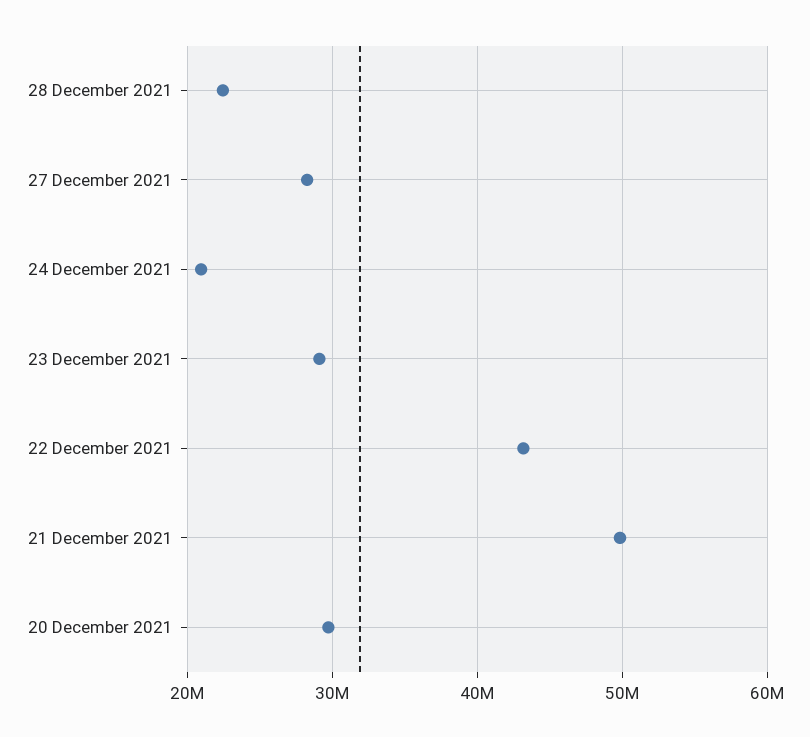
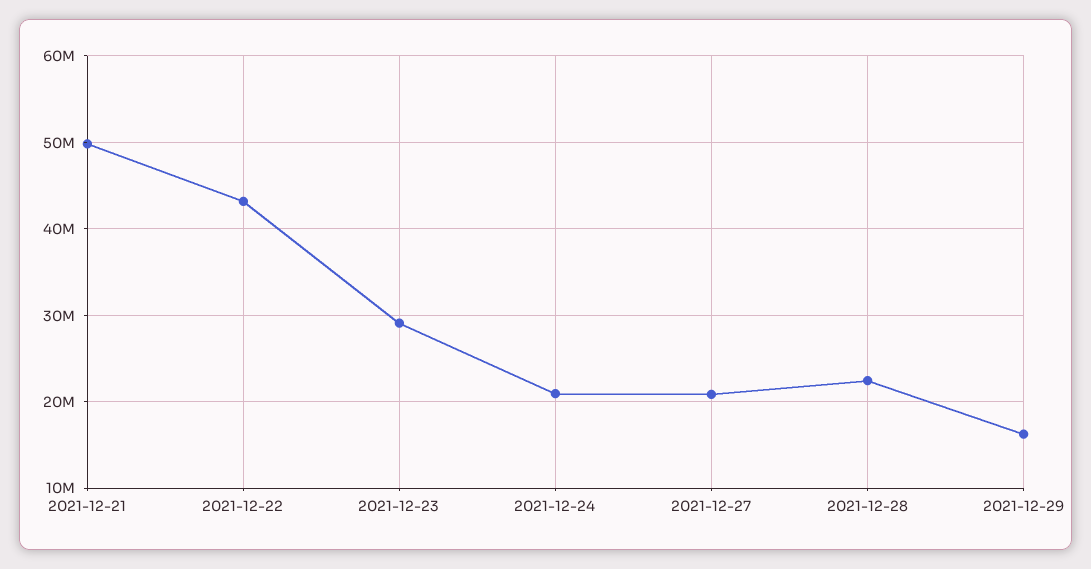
27 December 2021: 28000000 -> 21000000
20 December 2021: 30000000 -> none
2021-12-29: none -> 16000000

